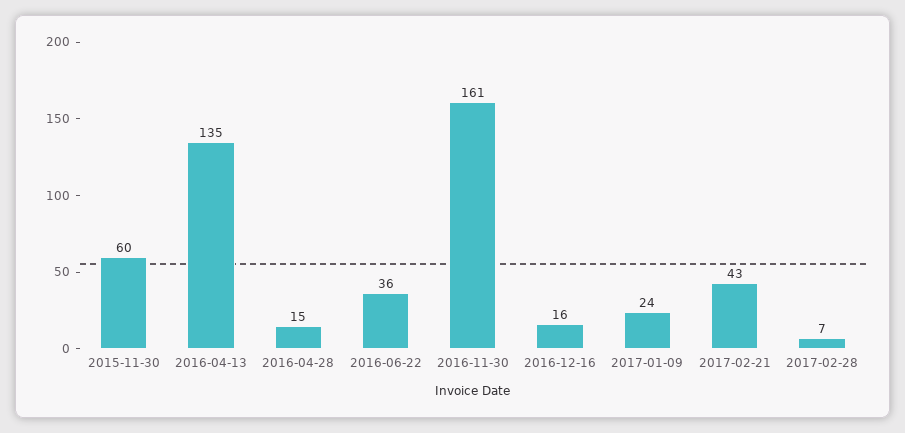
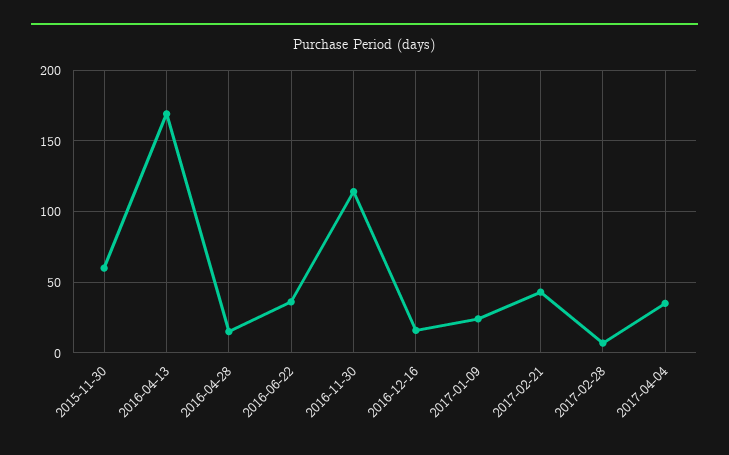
2016-04-13: 135 -> 170
2016-11-30: 161 -> 115
2017-04-04: none -> 35

